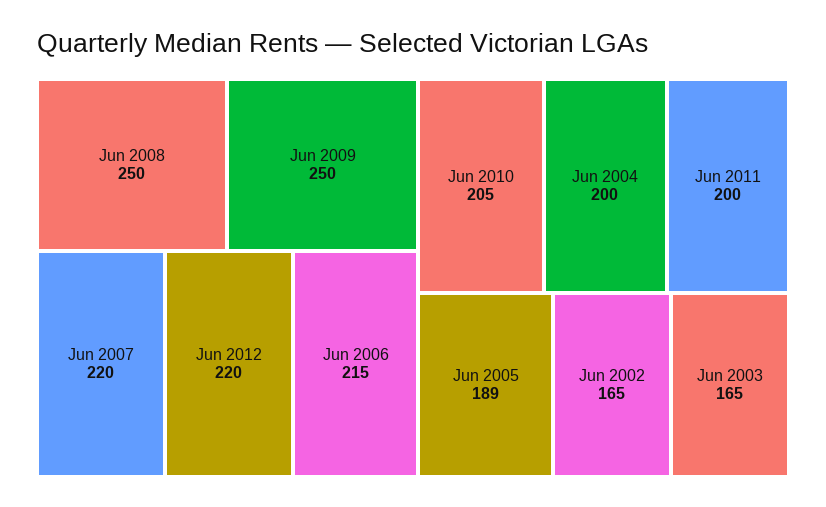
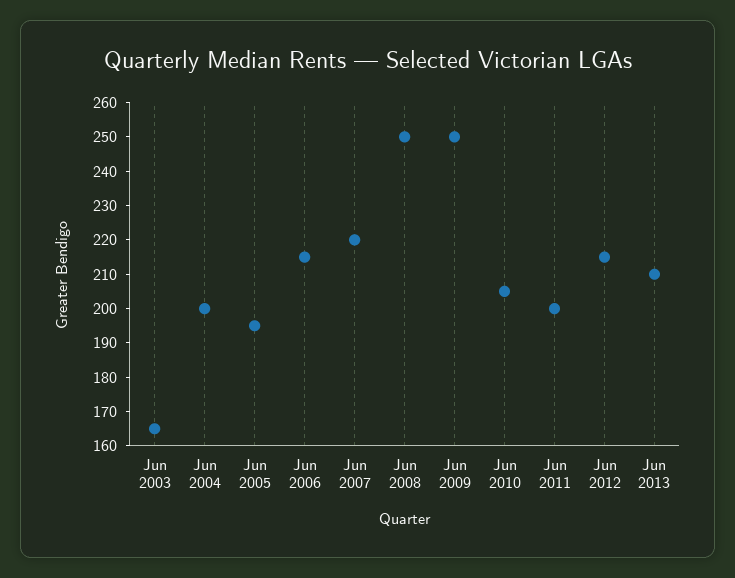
Jun 2012: 220 -> 215
Jun 2005: 189 -> 195
Jun 2002: 165 -> none
Jun 2013: none -> 210

